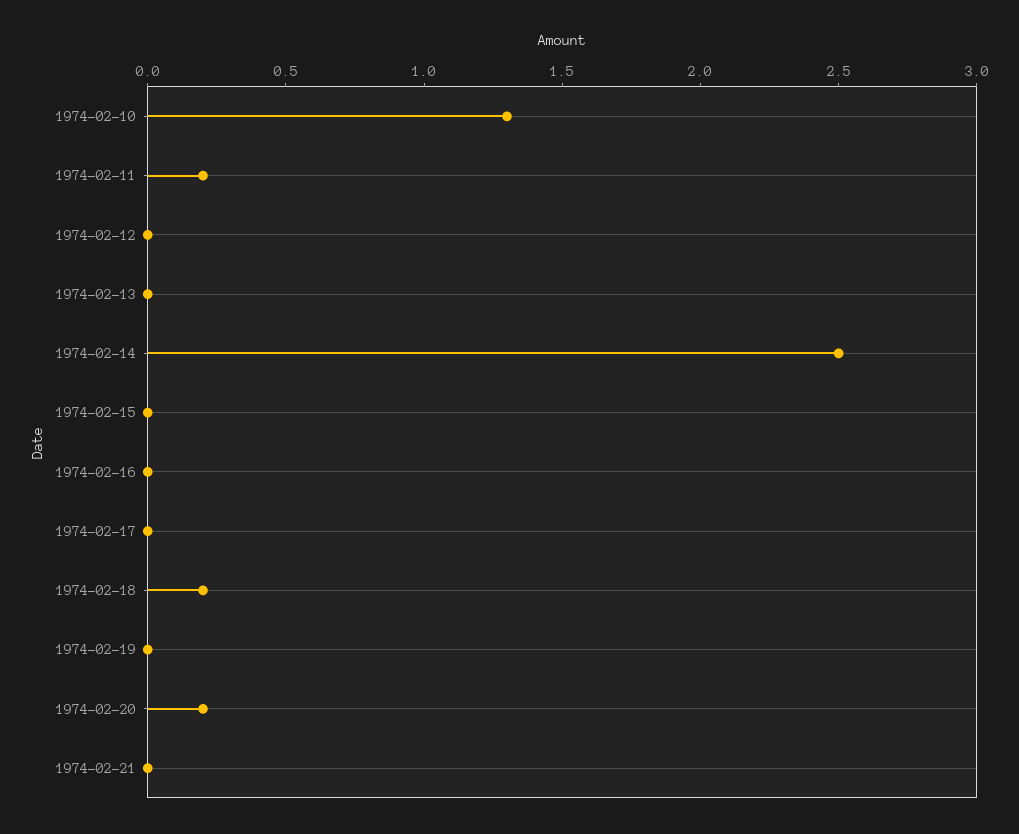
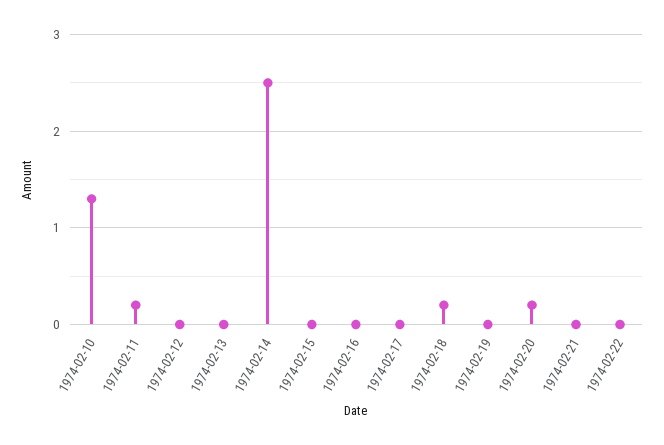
1974-02-22: none -> 0

